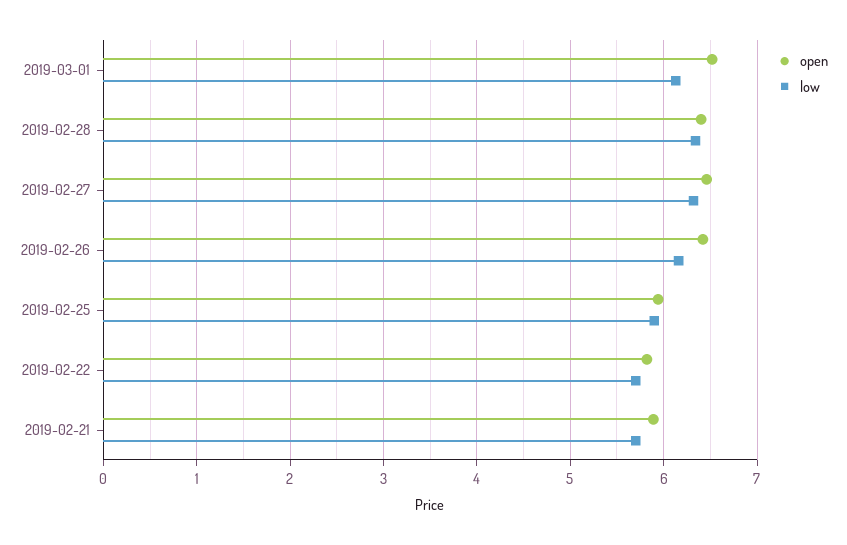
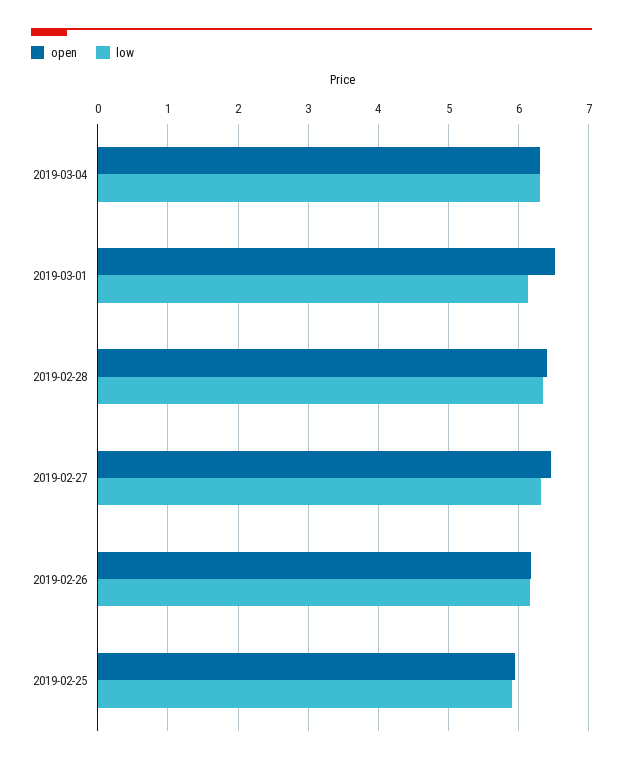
open, 2019-02-26: 6.4 -> 6.2
open, 2019-02-22: 5.8 -> none
low, 2019-02-22: 5.7 -> none
open, 2019-02-21: 5.9 -> none
low, 2019-02-21: 5.7 -> none
open, 2019-03-04: none -> 6.3
low, 2019-03-04: none -> 6.3

